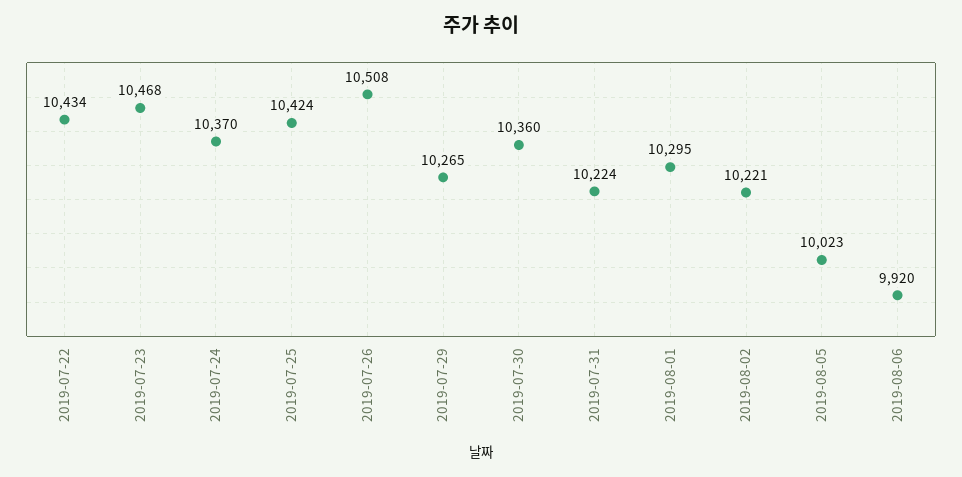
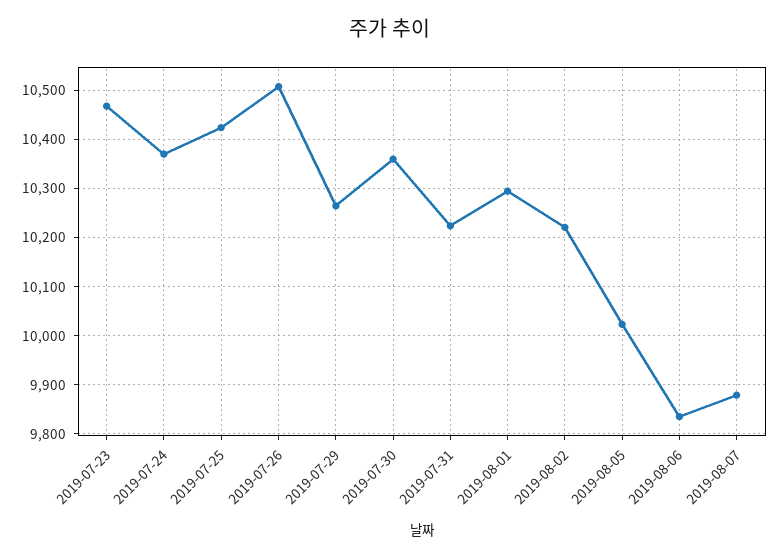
2019-07-22: 10434 -> none
2019-08-06: 9920 -> 9840
2019-08-07: none -> 9880

